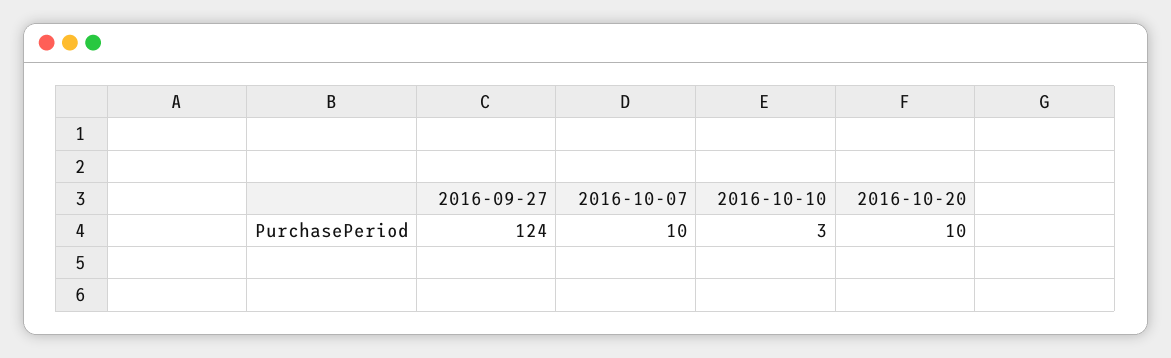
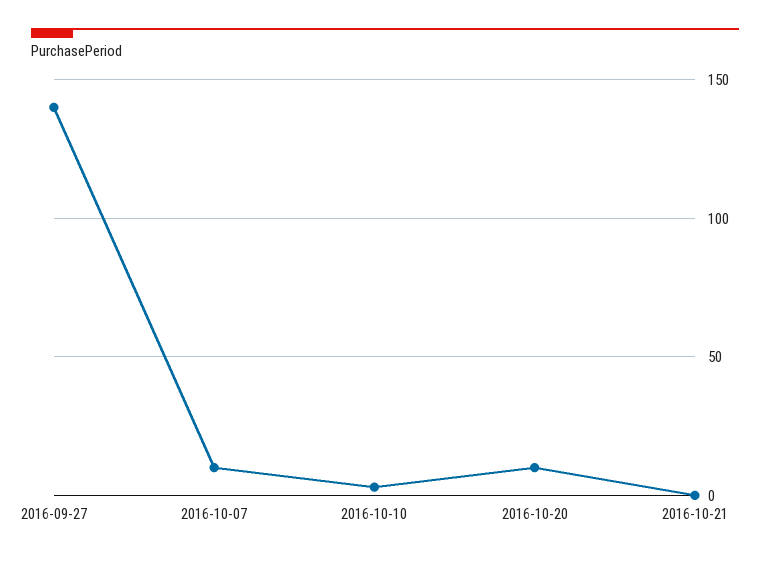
2016-09-27: 124 -> 140
2016-10-21: none -> 0

